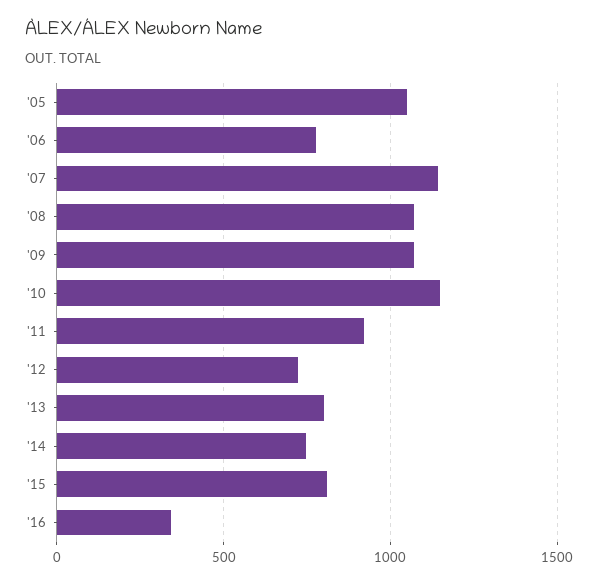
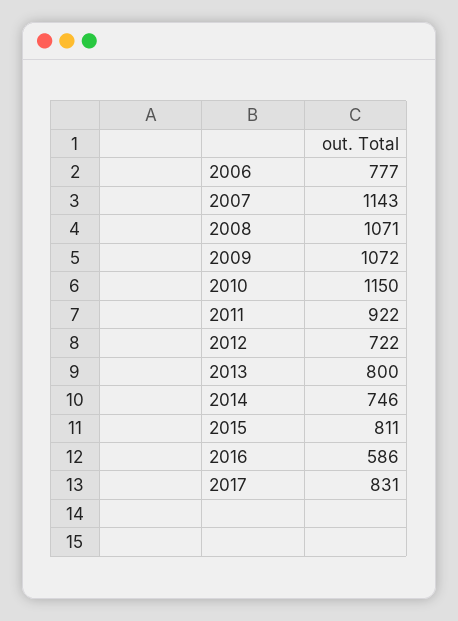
'05: 1050 -> none
'16: 350 -> 586
2017: none -> 831

